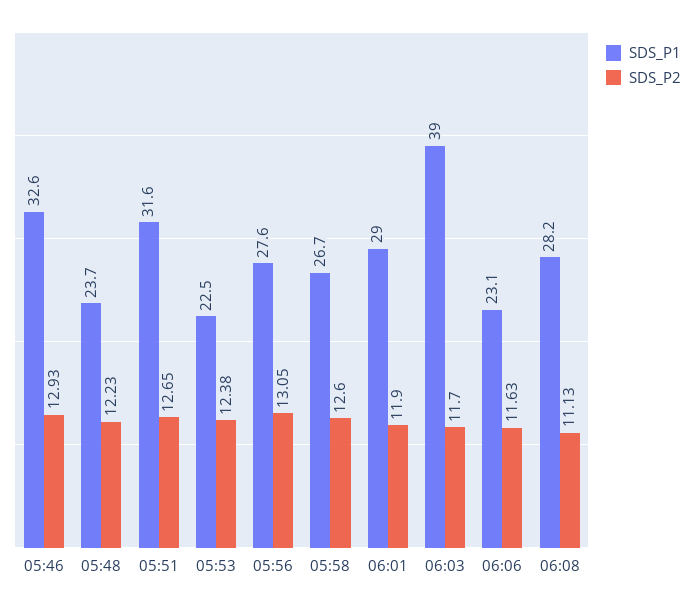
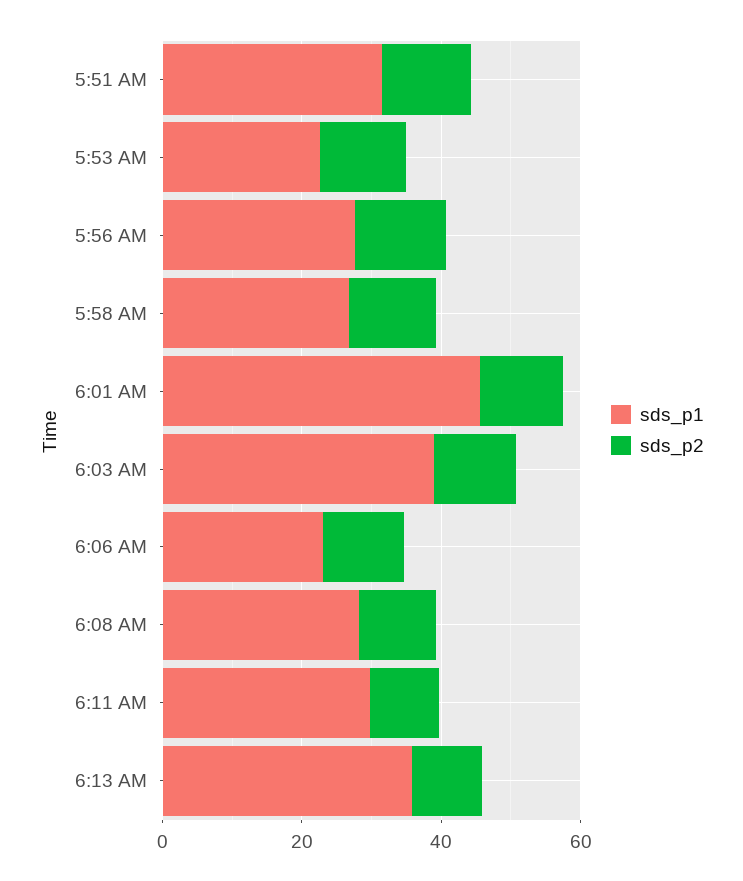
SDS_P1, 05:46: 32.6 -> none
SDS_P2, 05:46: 12.93 -> none
SDS_P1, 05:48: 23.7 -> none
SDS_P2, 05:48: 12.23 -> none
SDS_P1, 06:01: 29 -> 45
SDS_P1, 6:11 AM: none -> 30
SDS_P2, 6:11 AM: none -> 10
SDS_P1, 6:13 AM: none -> 35
SDS_P2, 6:13 AM: none -> 10

